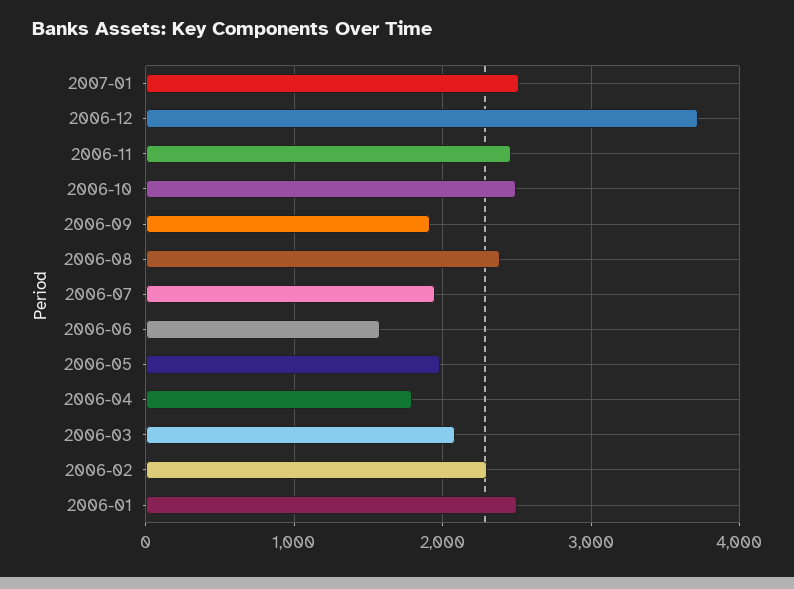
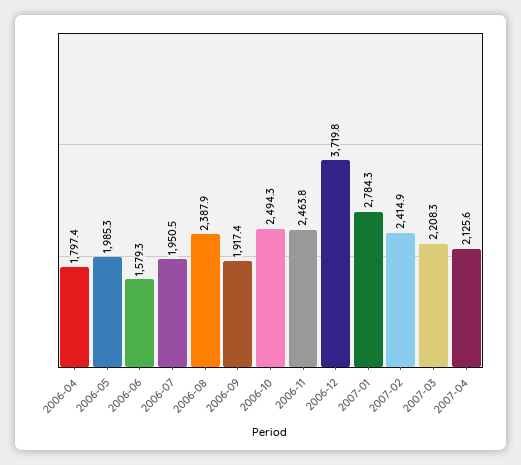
2007-01: 2500 -> 2784.3
2006-03: 2100 -> none
2006-02: 2300 -> none
2006-01: 2500 -> none
2007-02: none -> 2414.9
2007-03: none -> 2208.3
2007-04: none -> 2125.6

